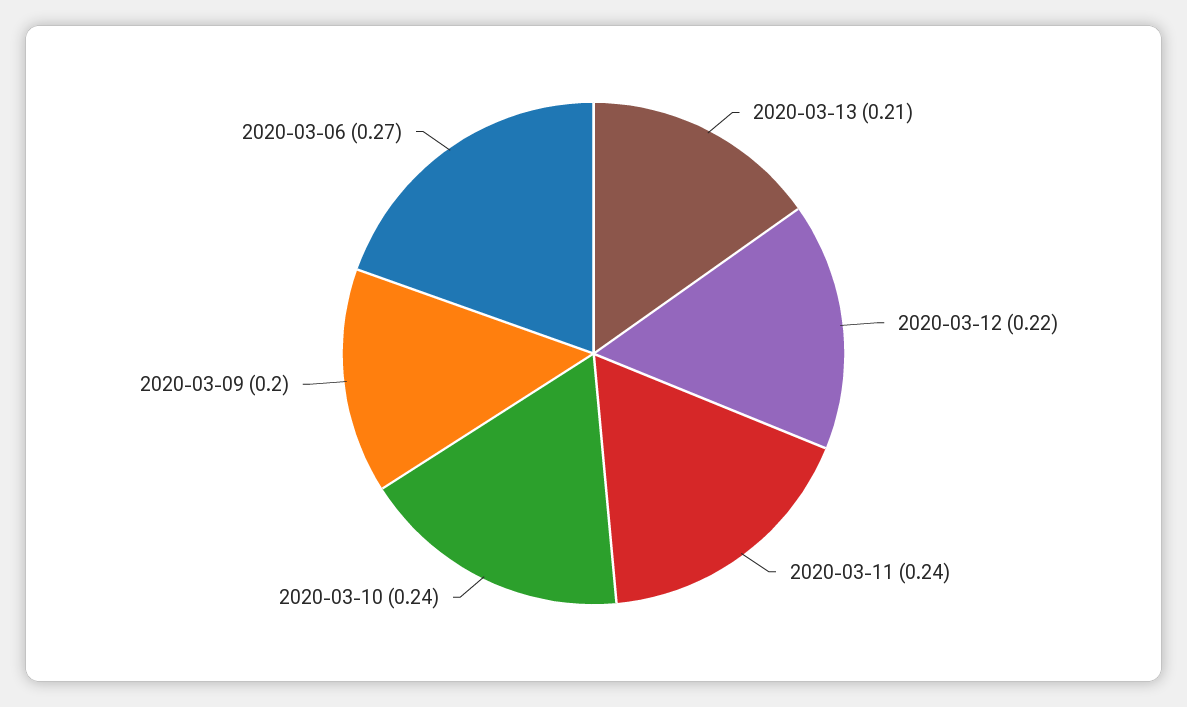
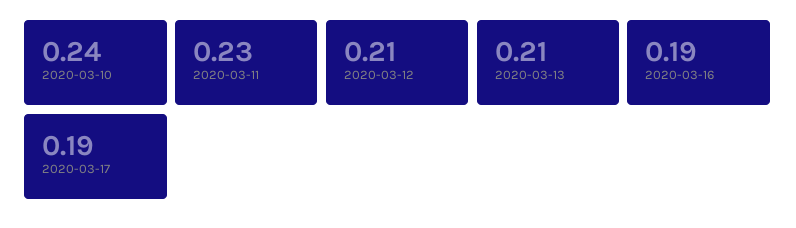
2020-03-12: 0.22 -> 0.21
2020-03-11: 0.24 -> 0.23
2020-03-09: 0.2 -> none
2020-03-06: 0.27 -> none
2020-03-16: none -> 0.19
2020-03-17: none -> 0.19

